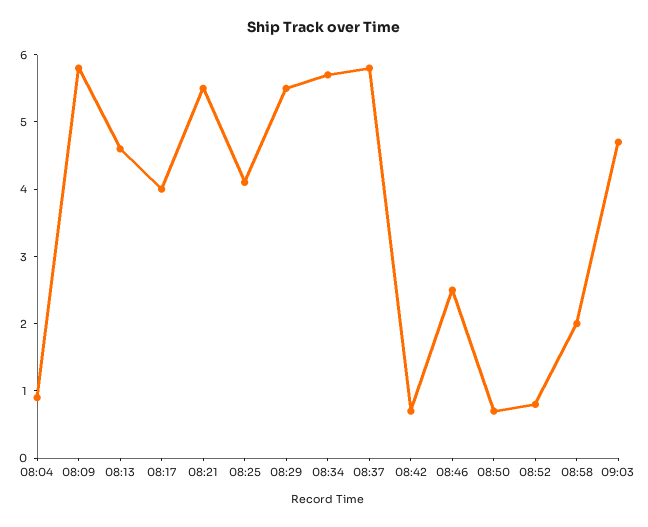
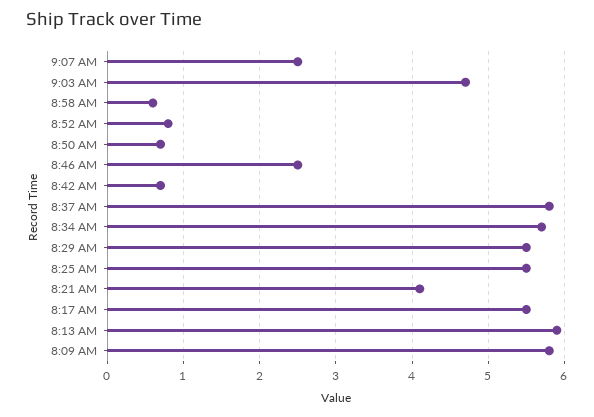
08:04: 1 -> none
08:13: 4.5 -> 5.9
08:17: 4 -> 5.5
08:21: 5.5 -> 4.1
08:25: 4 -> 5.5
08:58: 2 -> 0.6
9:07 AM: none -> 2.5

